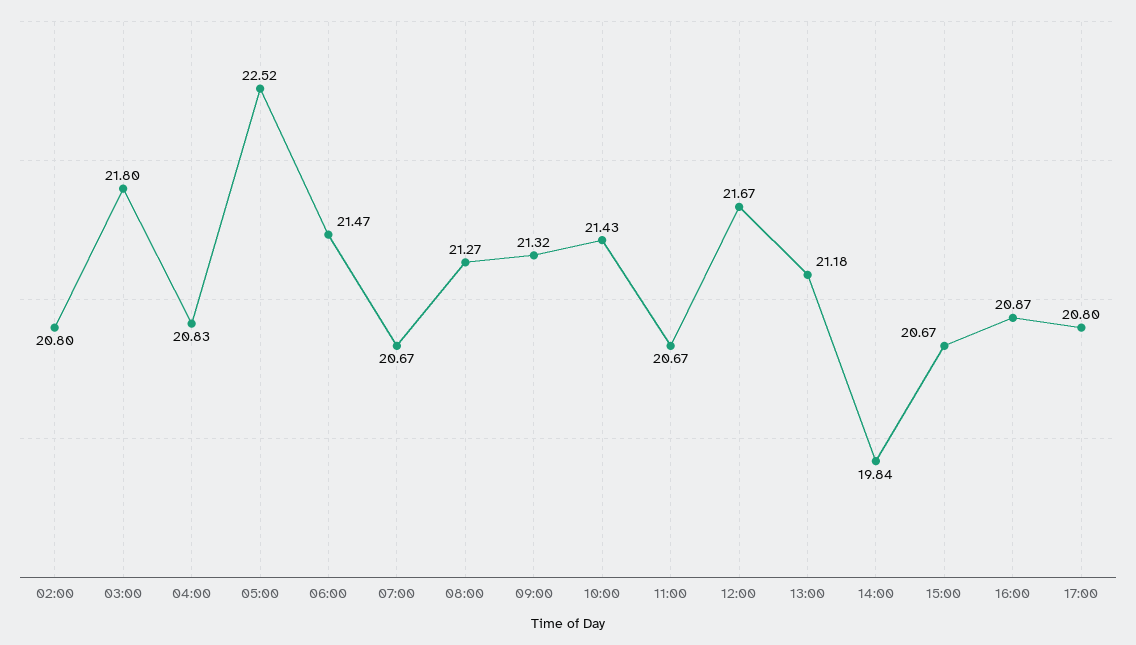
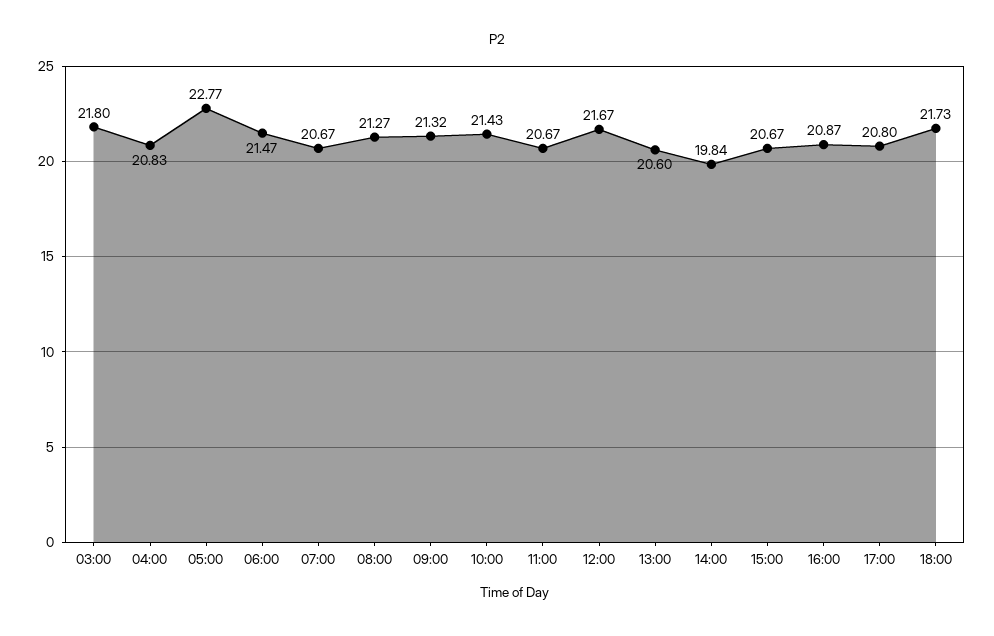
02:00: 20.8 -> none
05:00: 22.52 -> 22.77
13:00: 21.18 -> 20.6
18:00: none -> 21.73

